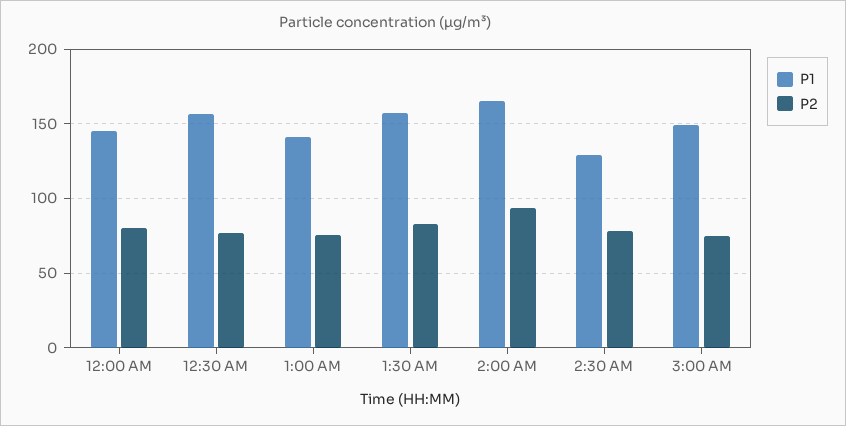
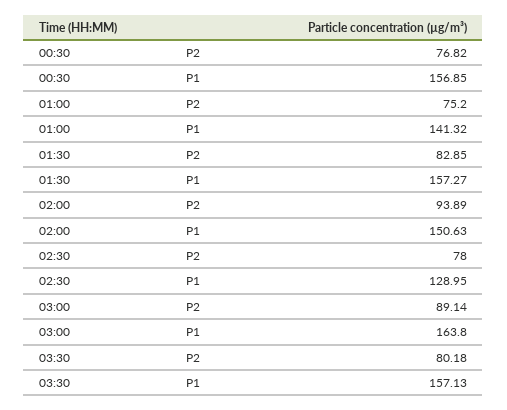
P1, 12:00 AM: 145 -> none
P2, 12:00 AM: 80 -> none
P1, 2:00 AM: 165 -> 150.63
P1, 3:00 AM: 150 -> 163.8
P2, 3:00 AM: 75 -> 89.14
P2, 03:30: none -> 80.18
P1, 03:30: none -> 157.13

